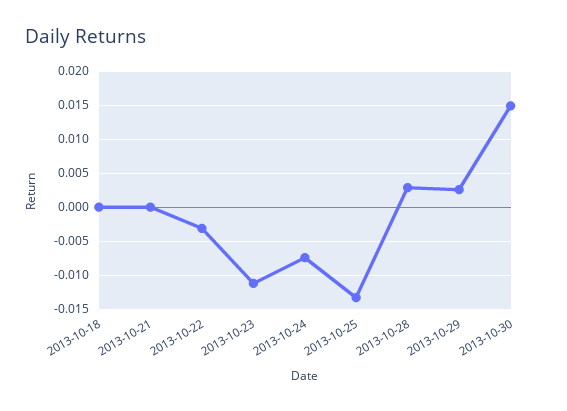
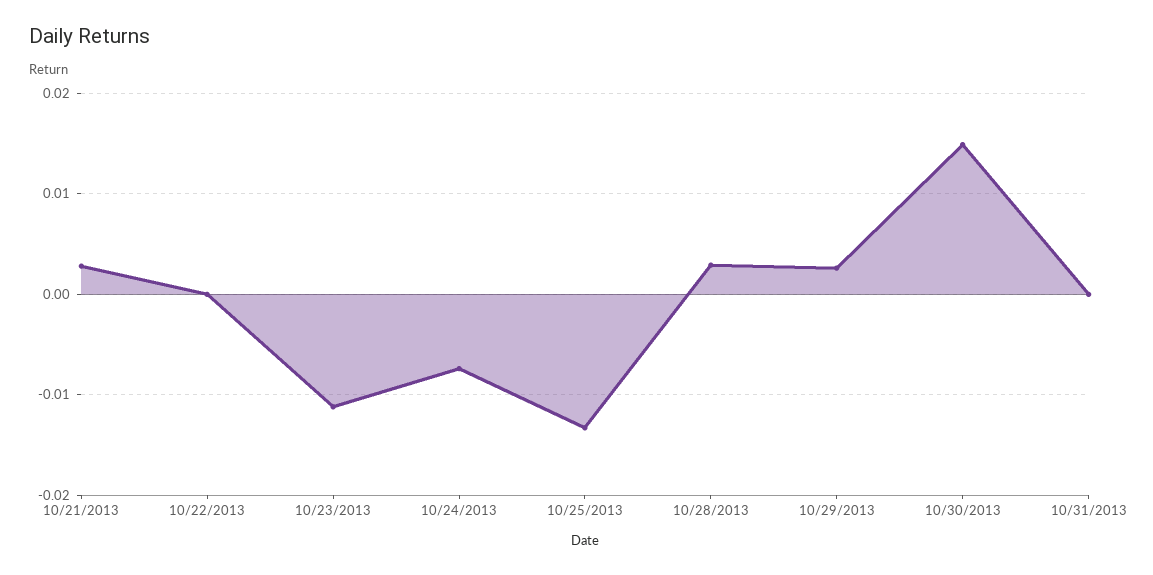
2013-10-18: 0 -> none
2013-10-21: 0 -> 0.003
2013-10-22: -0.003 -> 0
10/31/2013: none -> 0

